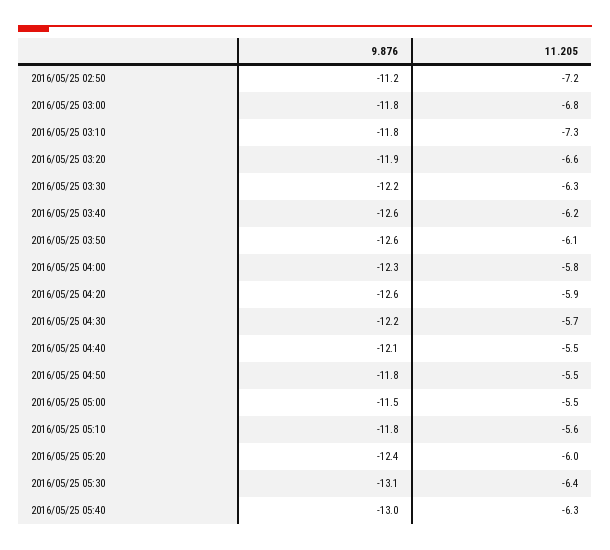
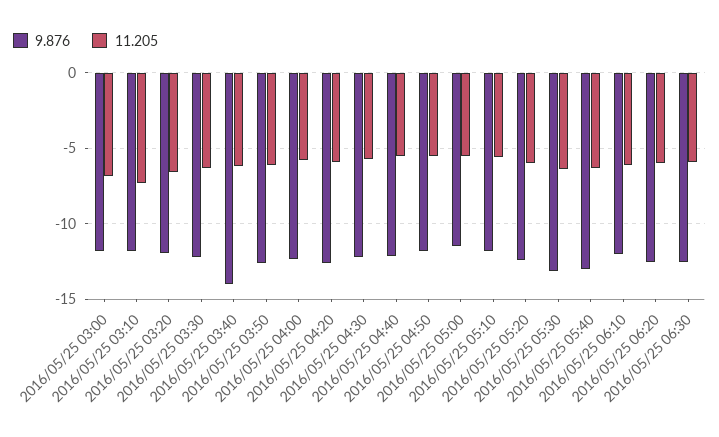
9.876, 2016/05/25 02:50: -11.2 -> none
11.205, 2016/05/25 02:50: -7.2 -> none
9.876, 2016/05/25 03:40: -12.6 -> -14
9.876, 2016/05/25 06:10: none -> -12
11.205, 2016/05/25 06:10: none -> -6
9.876, 2016/05/25 06:20: none -> -12.5
11.205, 2016/05/25 06:20: none -> -6
9.876, 2016/05/25 06:30: none -> -12.5
11.205, 2016/05/25 06:30: none -> -6

